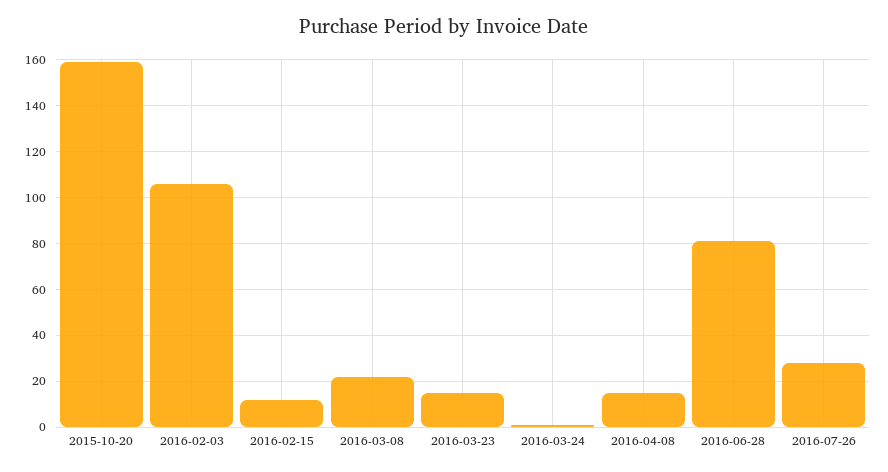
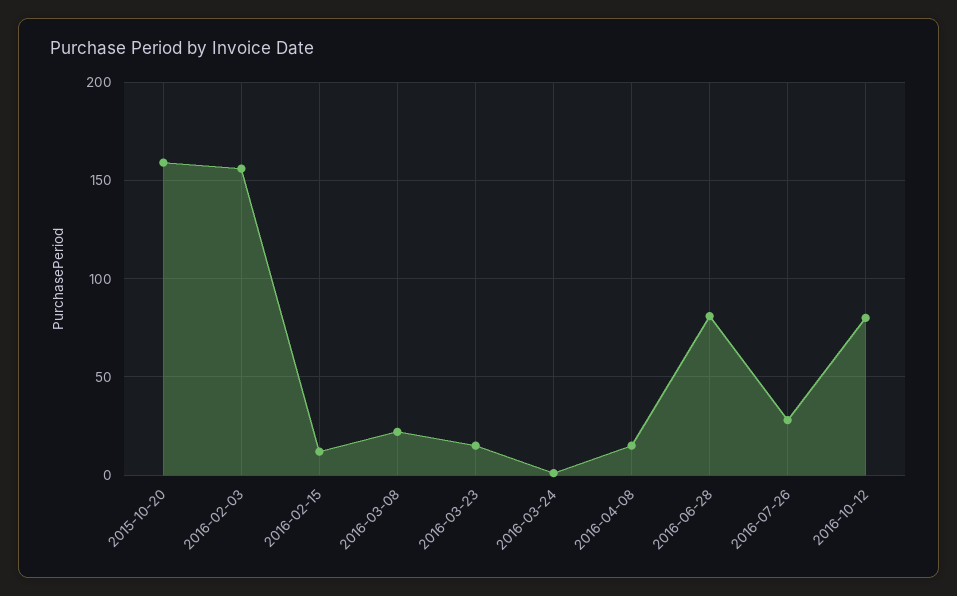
2016-02-03: 105 -> 155
2016-10-12: none -> 80

